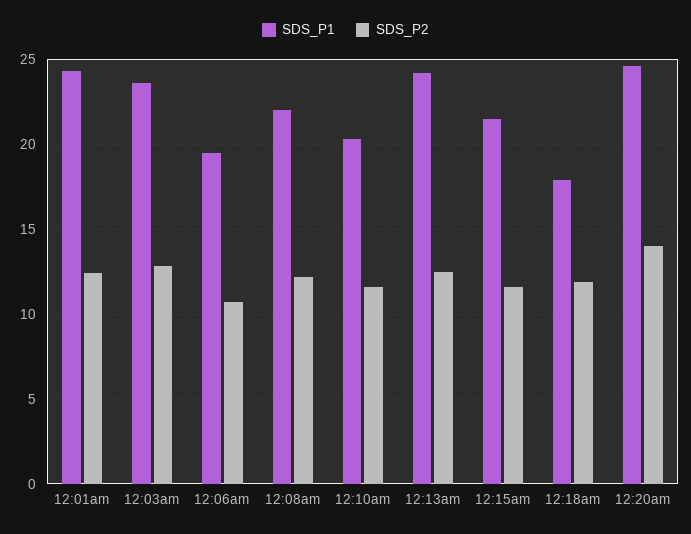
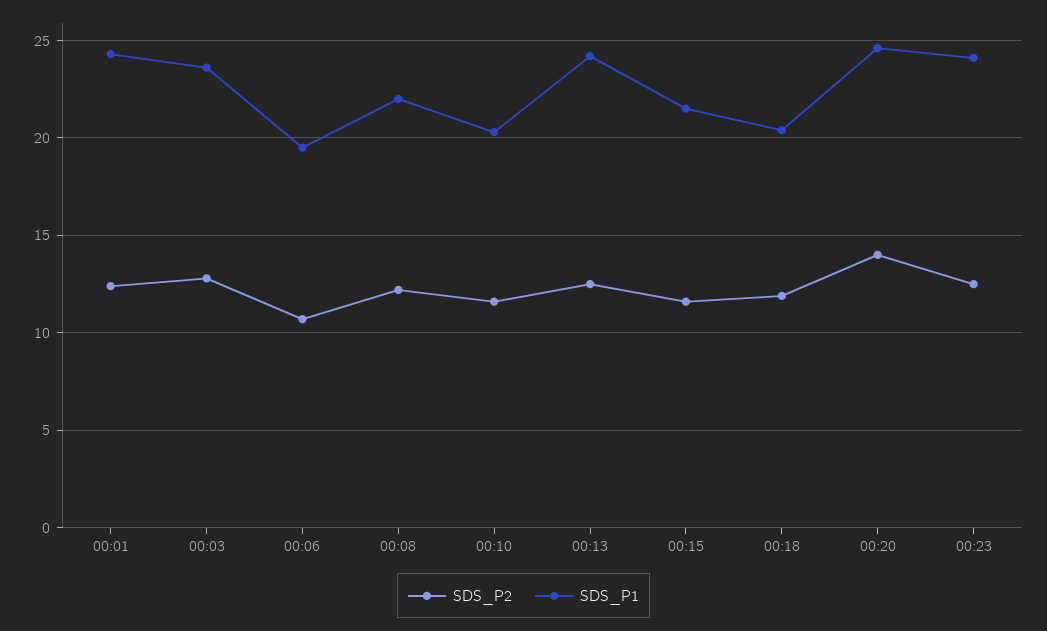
SDS_P1, 12:18am: 18 -> 20.5
SDS_P2, 00:23: none -> 12.5
SDS_P1, 00:23: none -> 24

